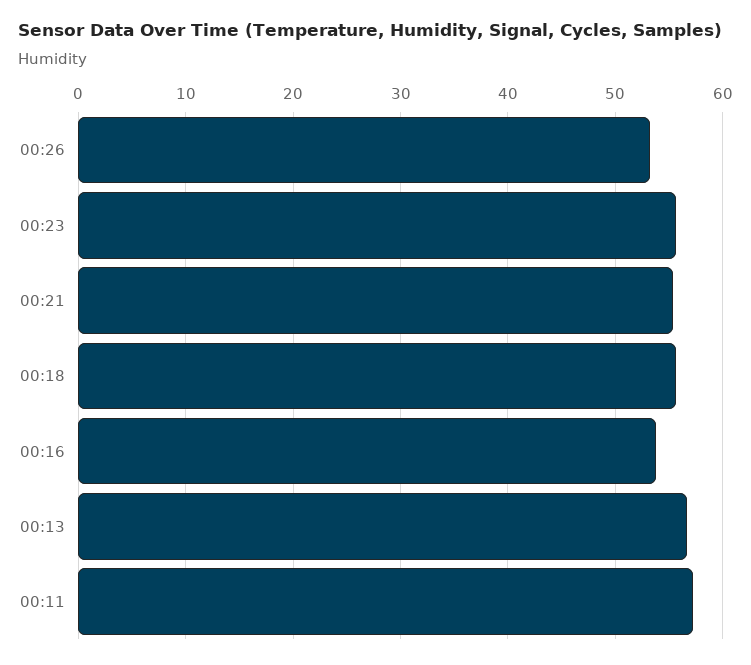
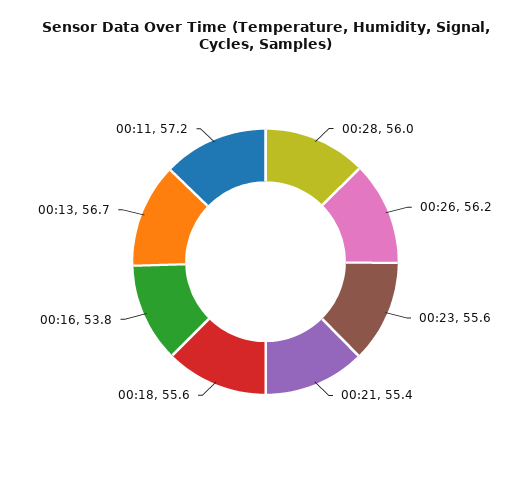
00:26: 53 -> 56.2
00:28: none -> 56

